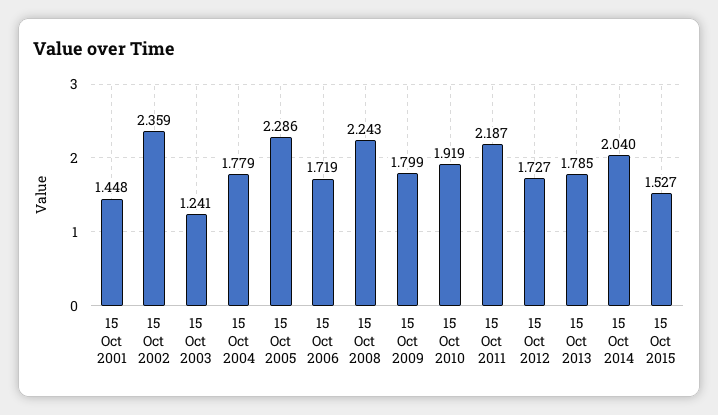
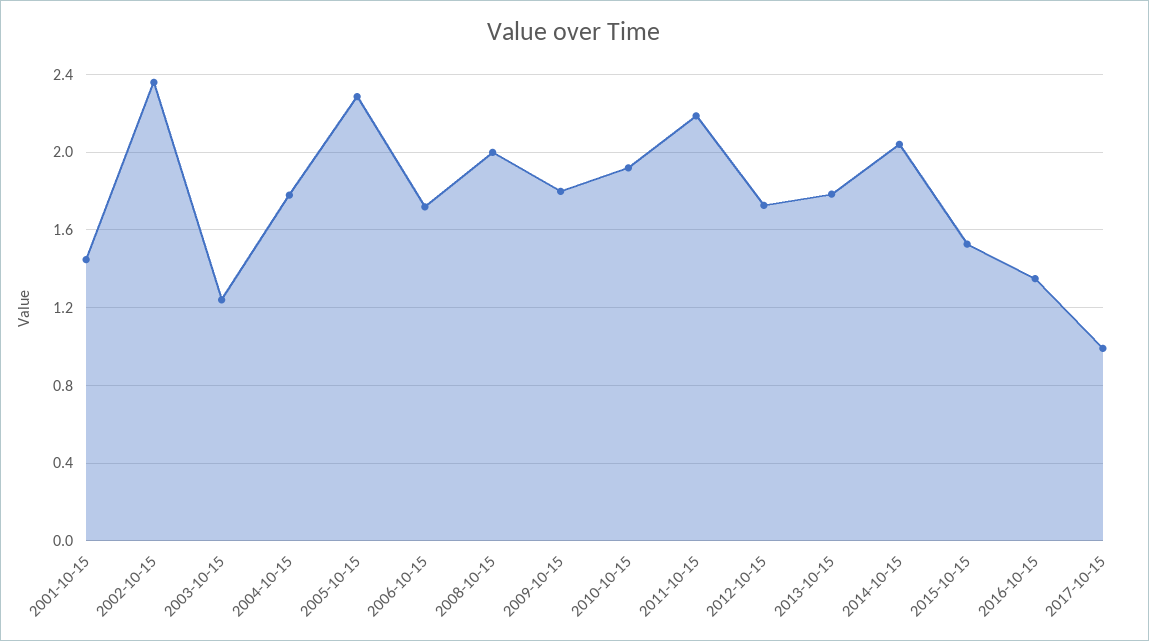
15 Oct 2008: 2.243 -> 2
2016-10-15: none -> 1.35
2017-10-15: none -> 1

